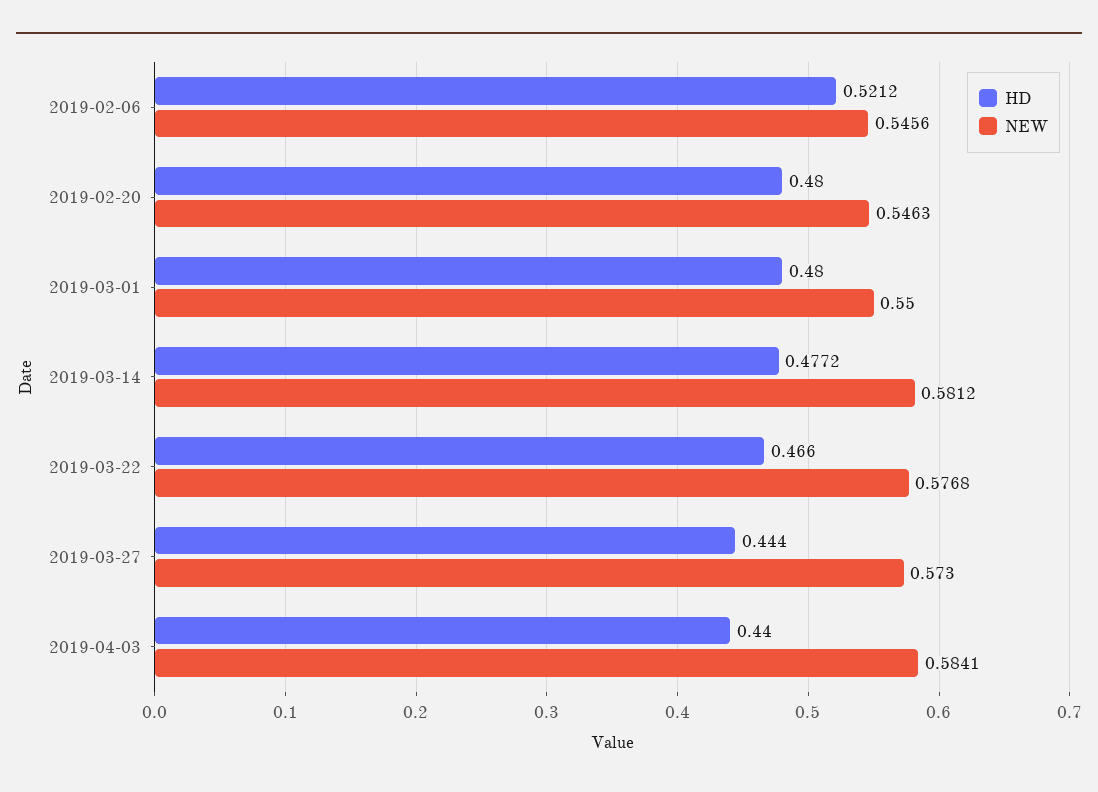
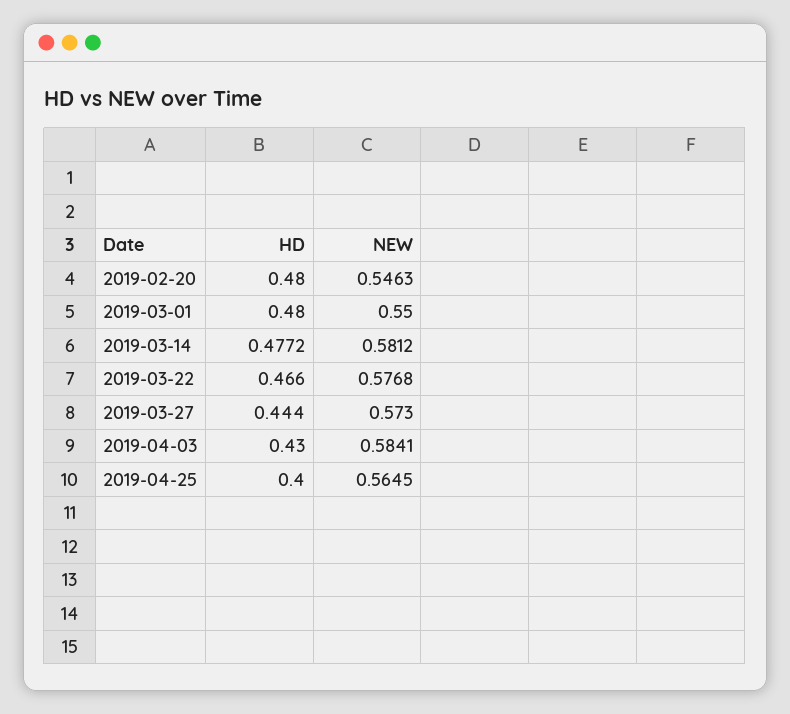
HD, 2019-02-06: 0.5212 -> none
NEW, 2019-02-06: 0.5456 -> none
HD, 2019-04-03: 0.44 -> 0.43
HD, 2019-04-25: none -> 0.4
NEW, 2019-04-25: none -> 0.5645

